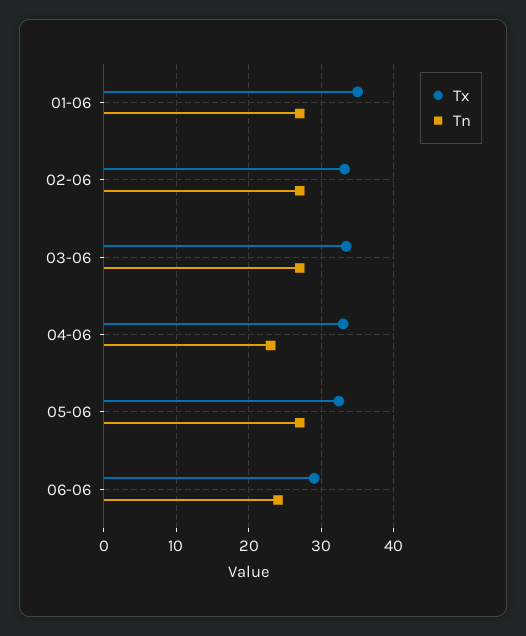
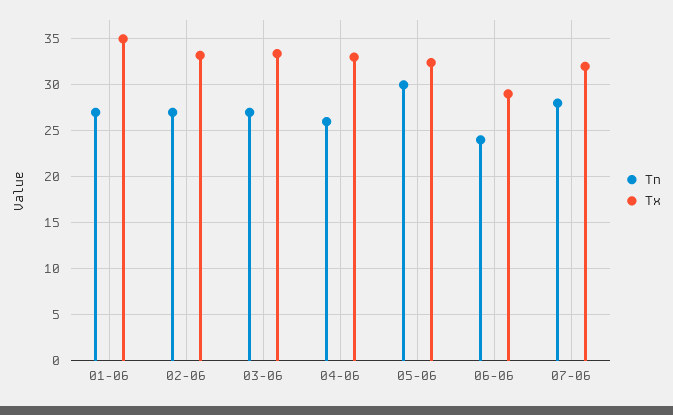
Tn, 04-06: 23 -> 26
Tn, 05-06: 27 -> 30
Tn, 07-06: none -> 28
Tx, 07-06: none -> 32

